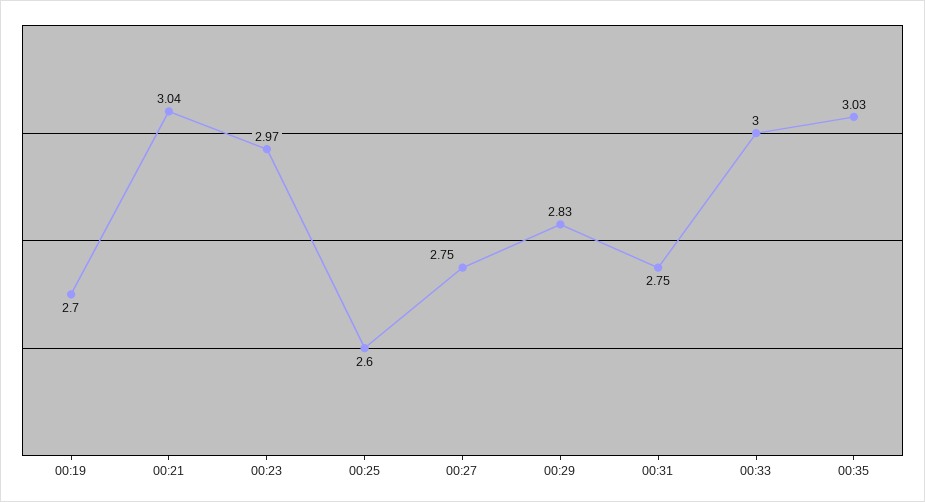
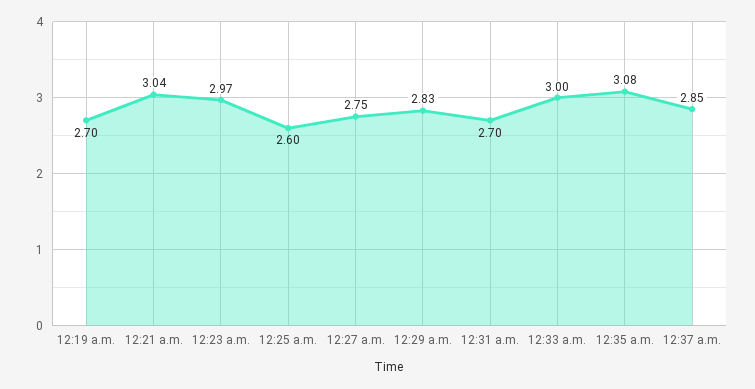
00:31: 2.75 -> 2.7
00:35: 3.03 -> 3.08
12:37 a.m.: none -> 2.85

